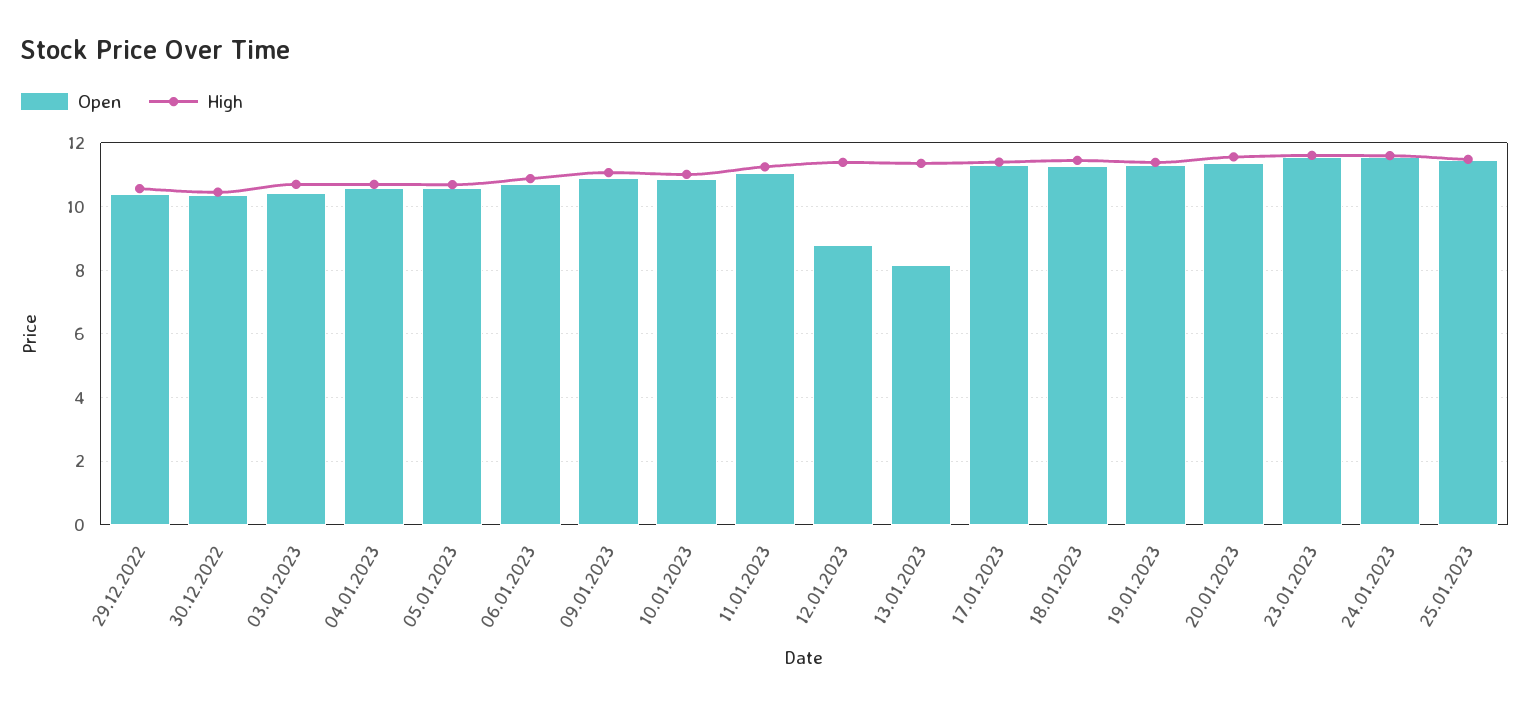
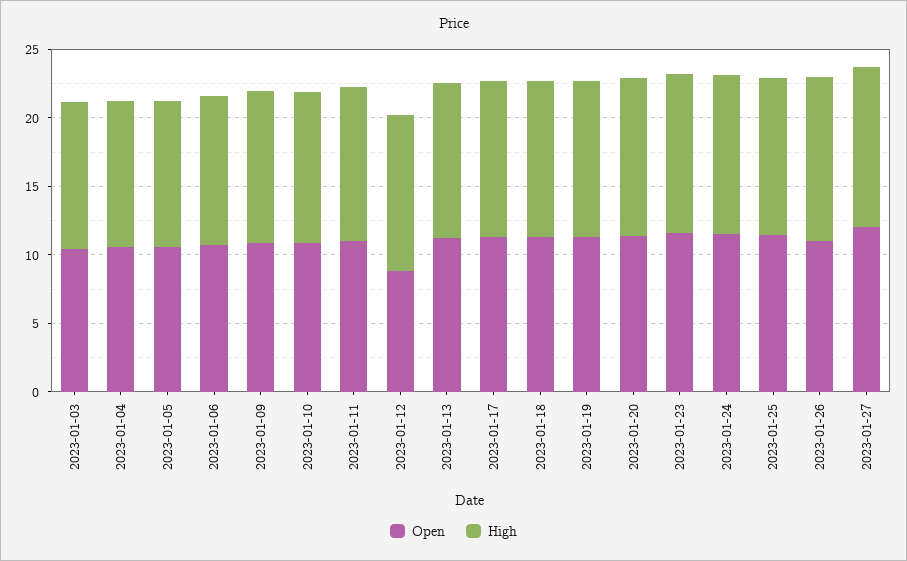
Open, 29.12.2022: 10.4 -> none
High, 29.12.2022: 10.6 -> none
Open, 30.12.2022: 10.4 -> none
High, 30.12.2022: 10.4 -> none
Open, 13.01.2023: 8.2 -> 11
Open, 2023-01-26: none -> 11
High, 2023-01-26: none -> 12
Open, 2023-01-27: none -> 12
High, 2023-01-27: none -> 12

